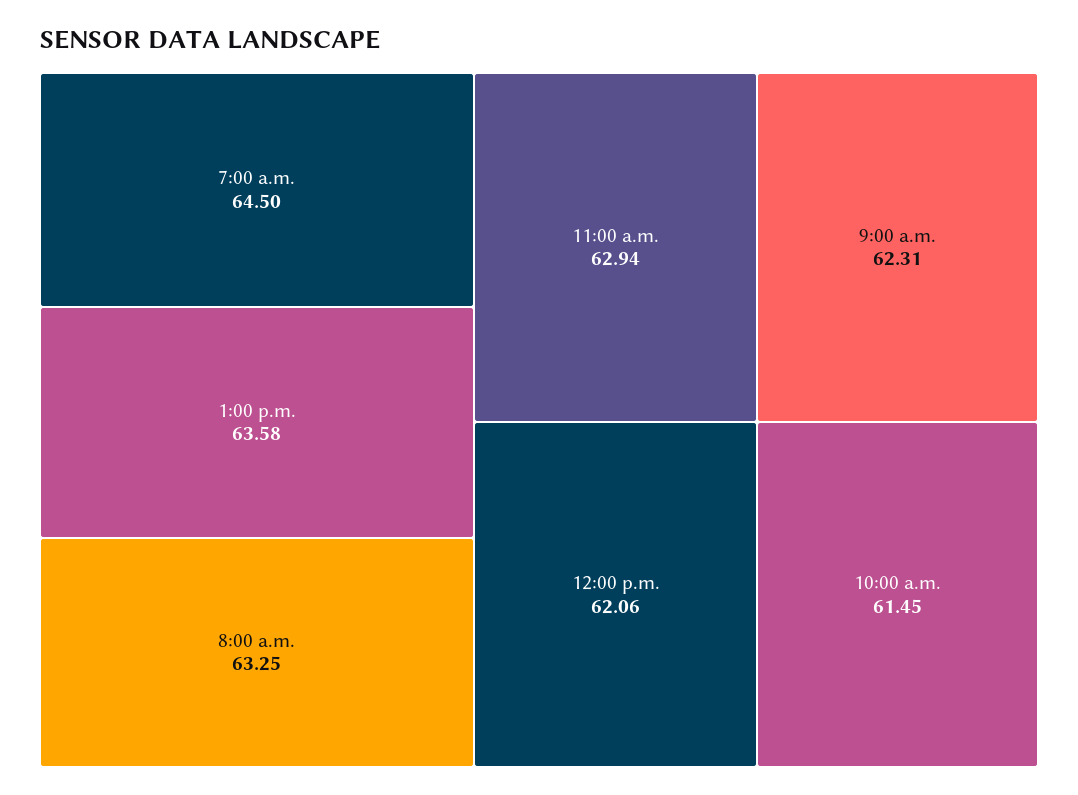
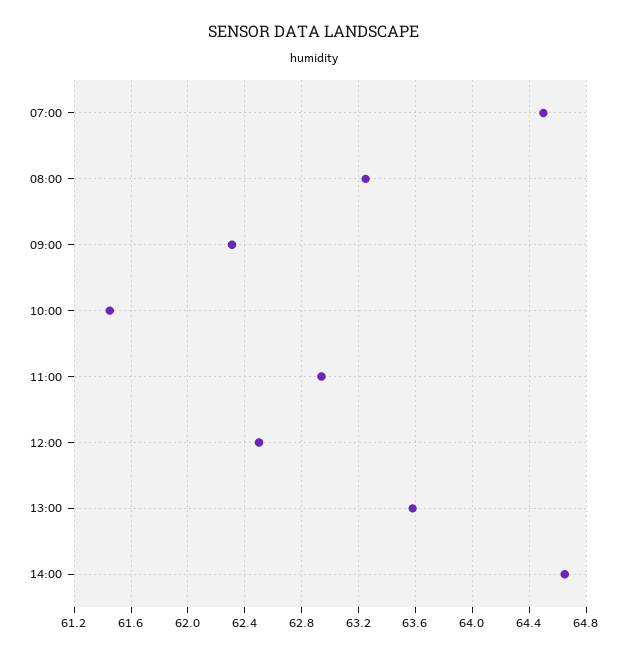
12:00 p.m.: 62.06 -> 62.5
14:00: none -> 64.65

